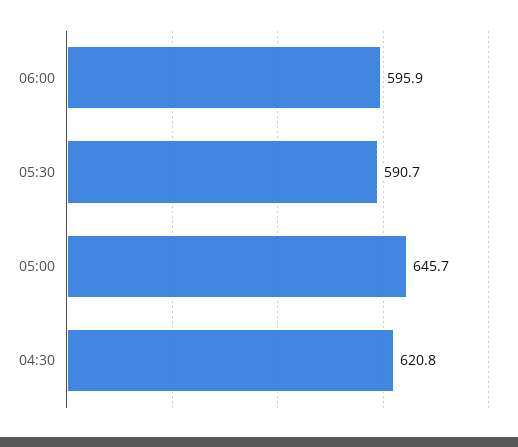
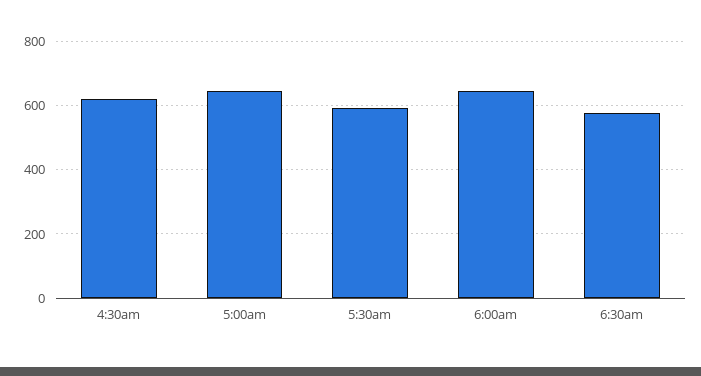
06:00: 595.9 -> 640
6:30am: none -> 580

